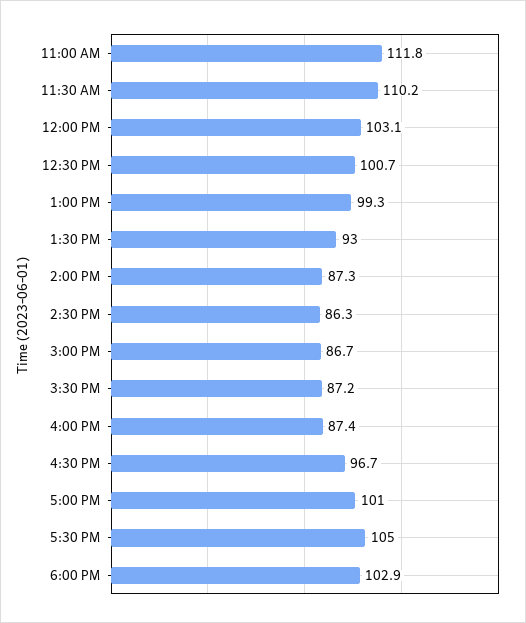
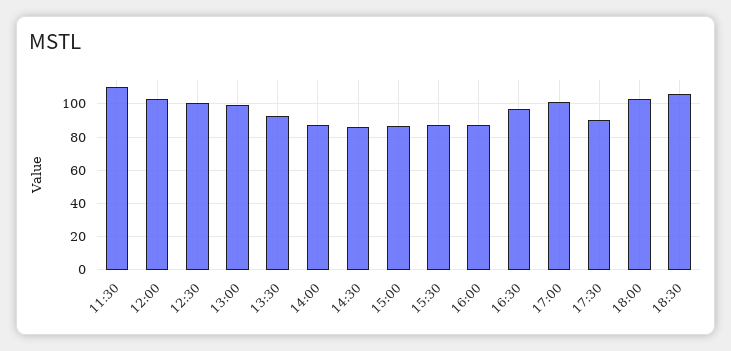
11:00 AM: 111.8 -> none
5:30 PM: 105 -> 90
18:30: none -> 105

